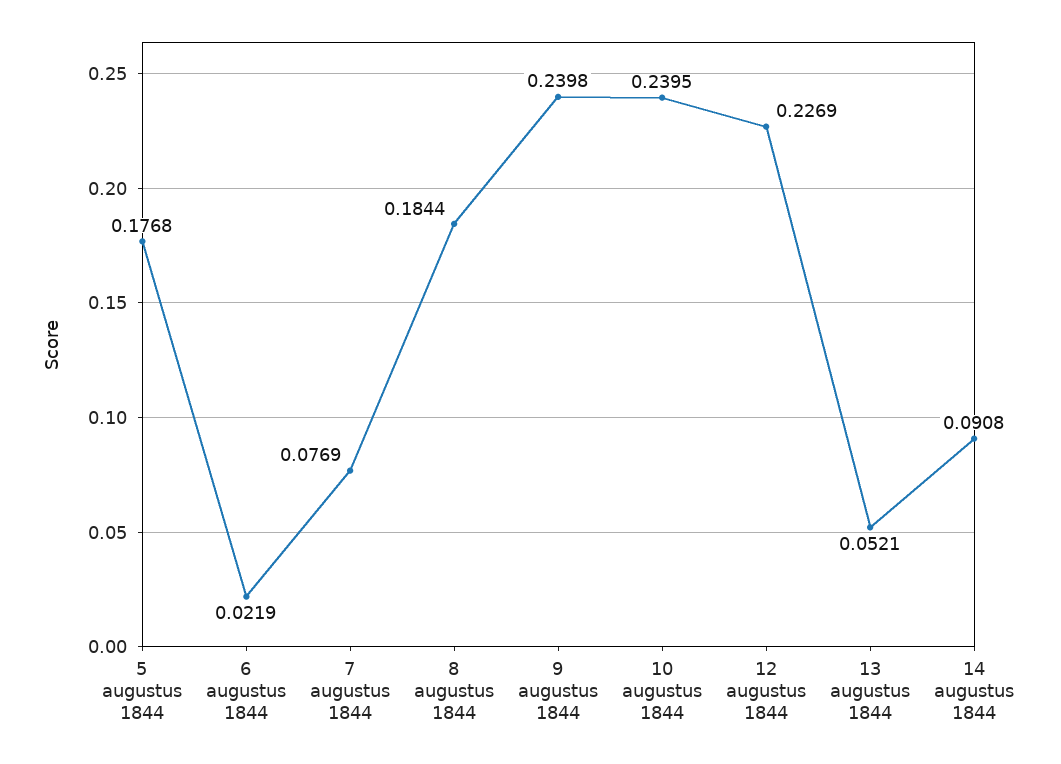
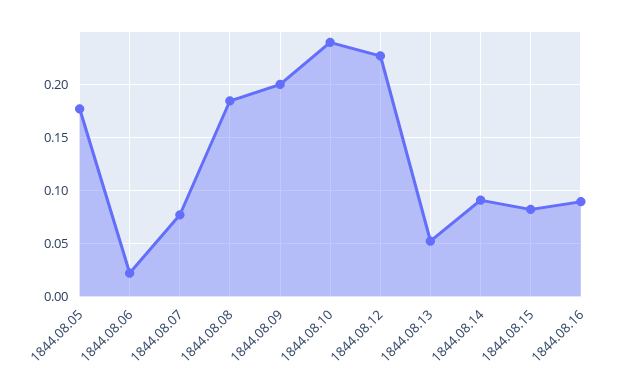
9 augustus 1844: 0.2398 -> 0.2
1844.08.15: none -> 0.08
1844.08.16: none -> 0.09

